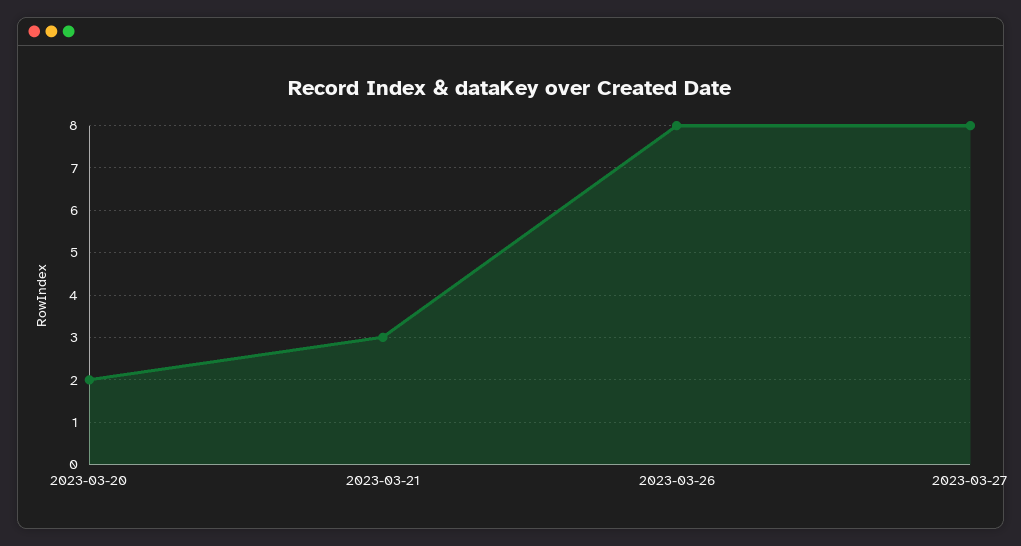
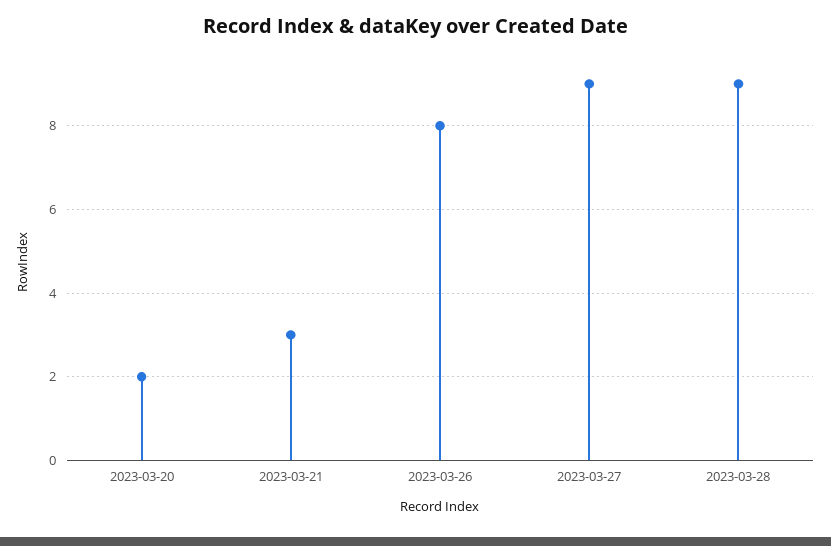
2023-03-27: 8 -> 9
2023-03-28: none -> 9

